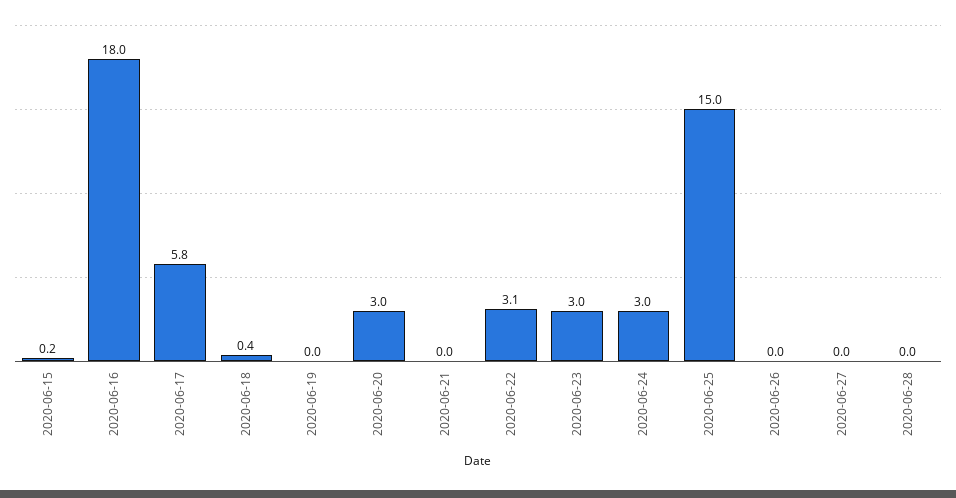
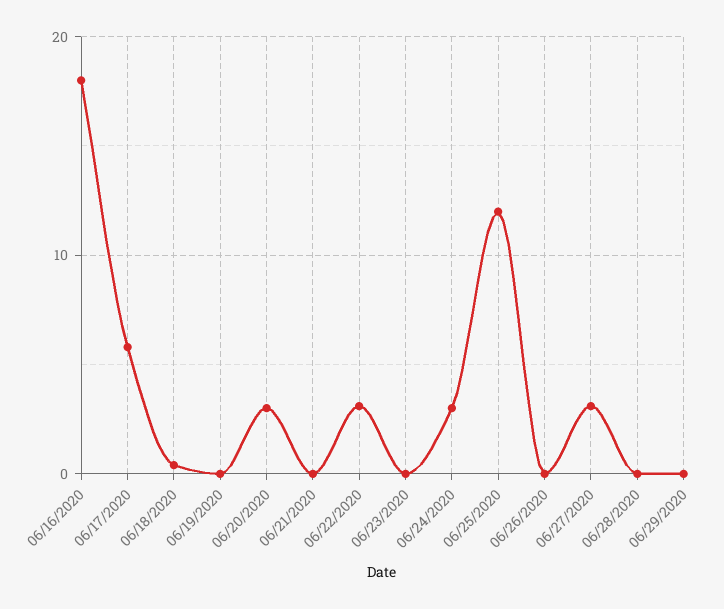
2020-06-15: 0.2 -> none
2020-06-23: 3 -> 0
2020-06-25: 15 -> 12
2020-06-27: 0 -> 3
06/29/2020: none -> 0

